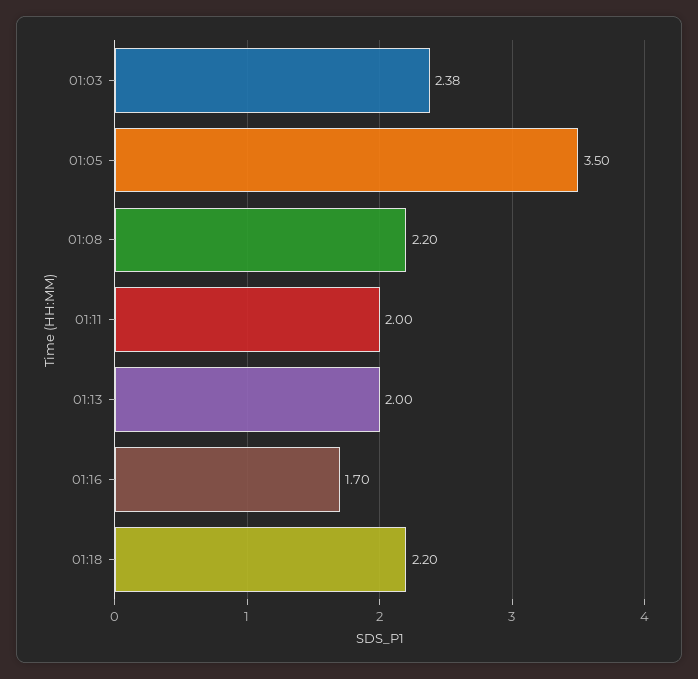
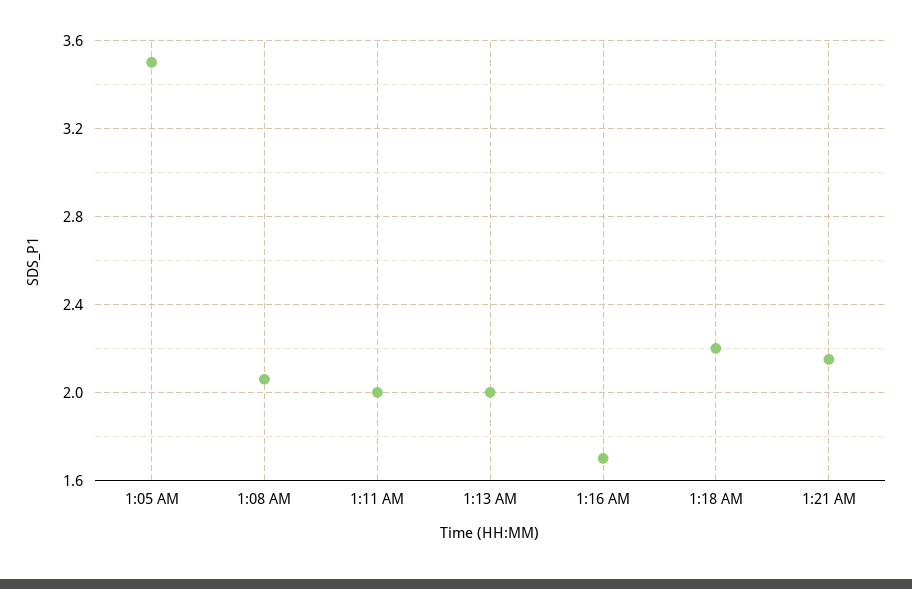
01:03: 2.38 -> none
01:08: 2.2 -> 2.05
1:21 AM: none -> 2.15

